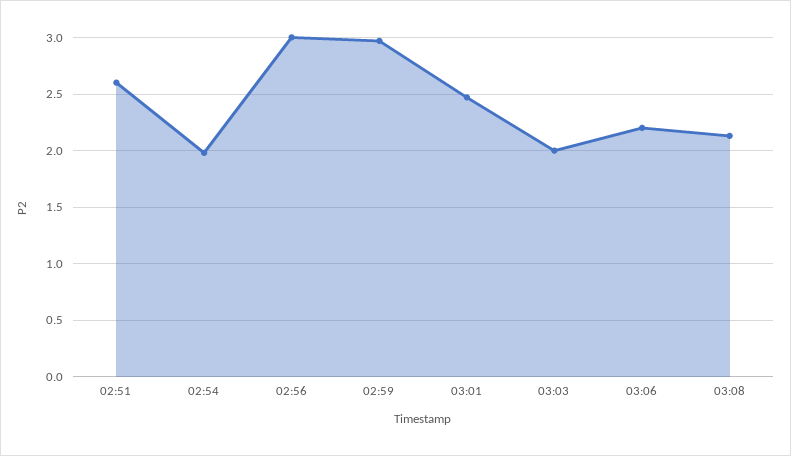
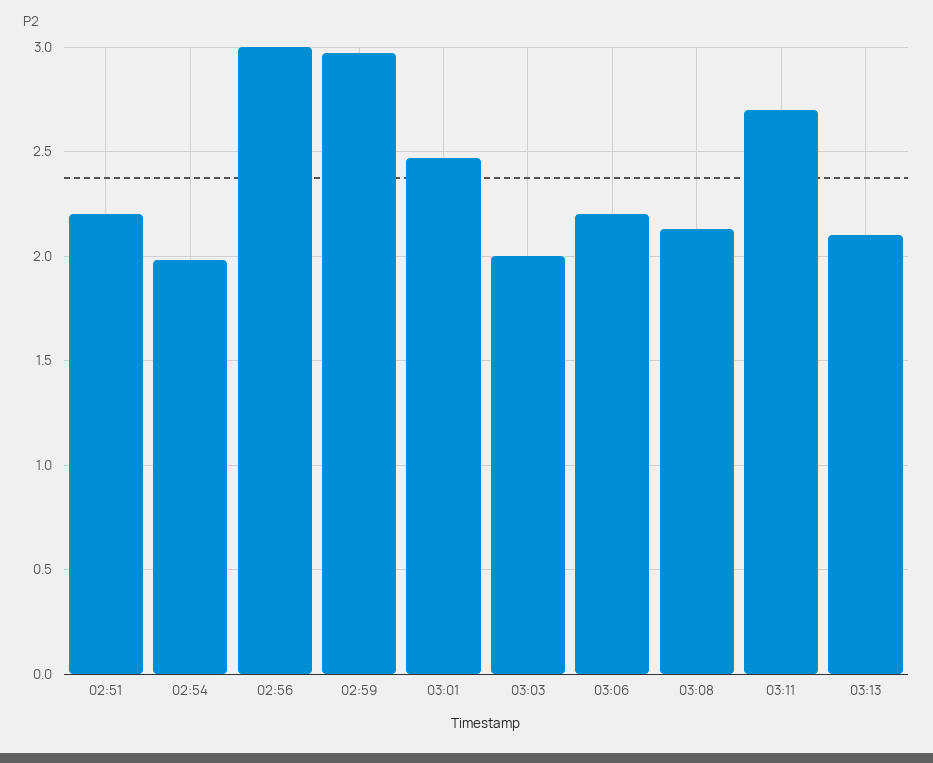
02:51: 2.6 -> 2.2
03:11: none -> 2.7
03:13: none -> 2.1

